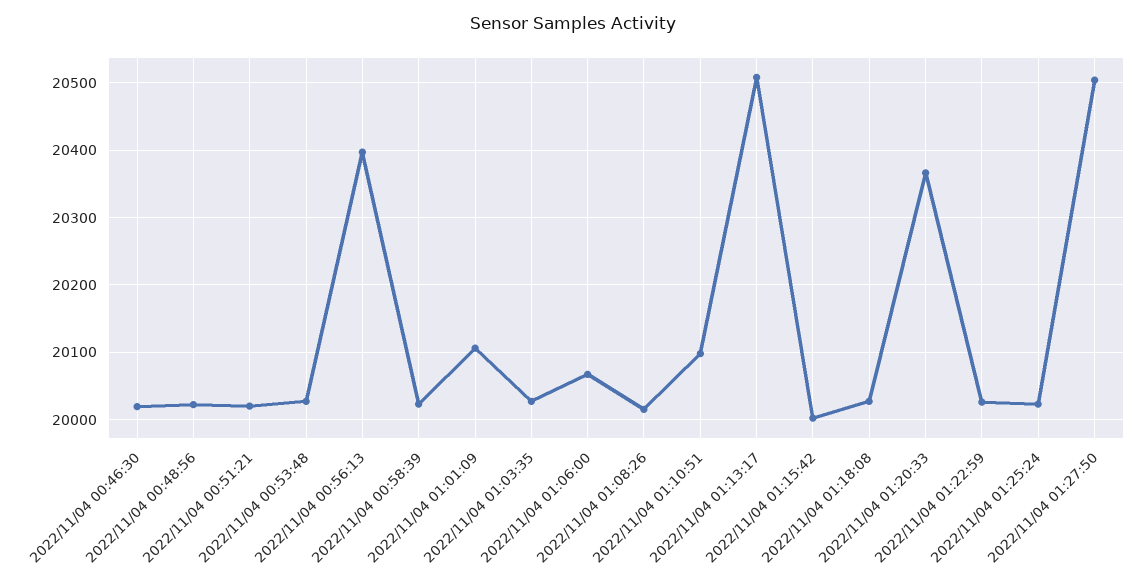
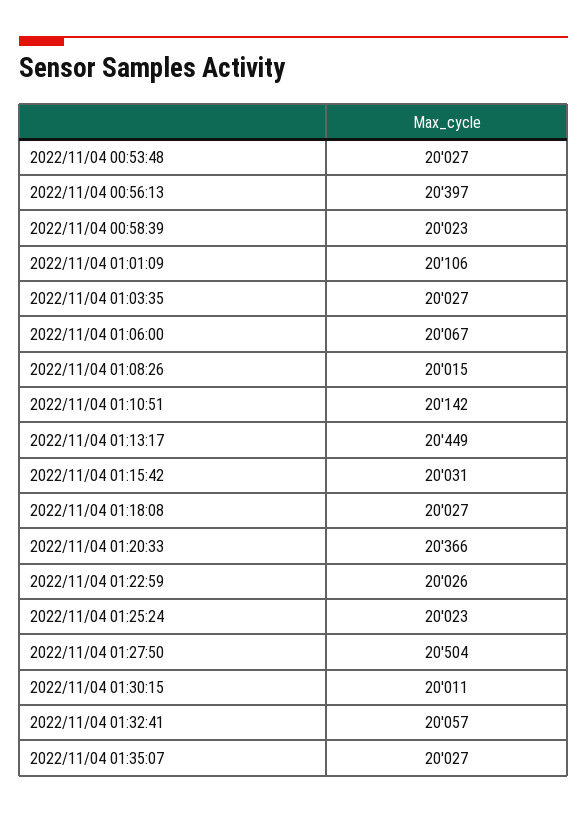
2022/11/04 00:46:30: 20020 -> none
2022/11/04 00:48:56: 20020 -> none
2022/11/04 00:51:21: 20020 -> none
2022/11/04 01:10:51: 20100 -> 20142
2022/11/04 01:13:17: 20510 -> 20449
2022/11/04 01:15:42: 20000 -> 20031
2022/11/04 01:30:15: none -> 20011
2022/11/04 01:32:41: none -> 20057
2022/11/04 01:35:07: none -> 20027

